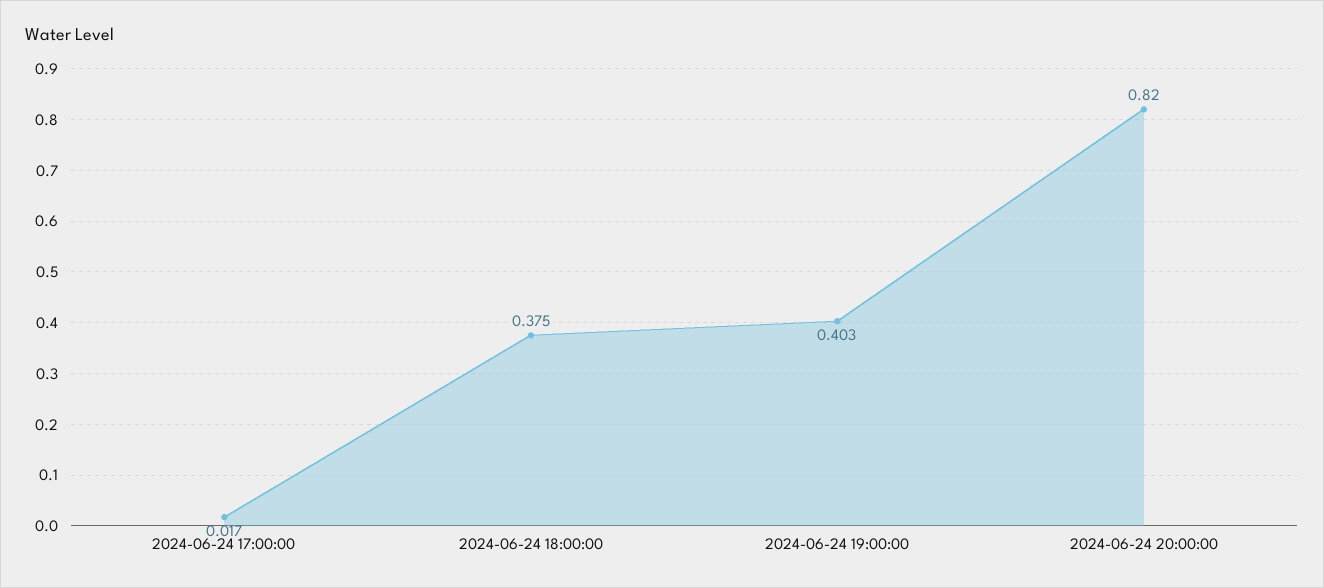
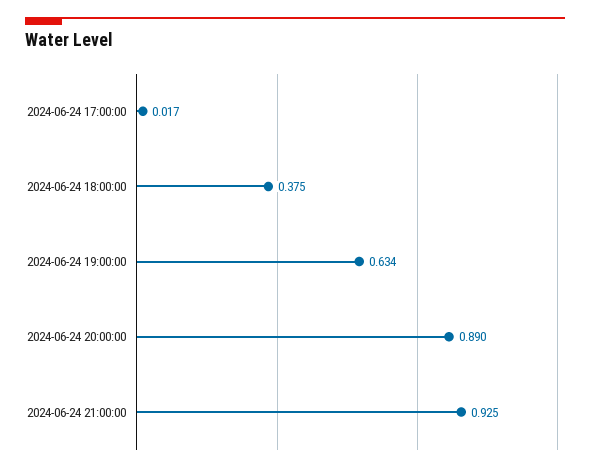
2024-06-24 19:00:00: 0.403 -> 0.634
2024-06-24 20:00:00: 0.82 -> 0.89
2024-06-24 21:00:00: none -> 0.925

